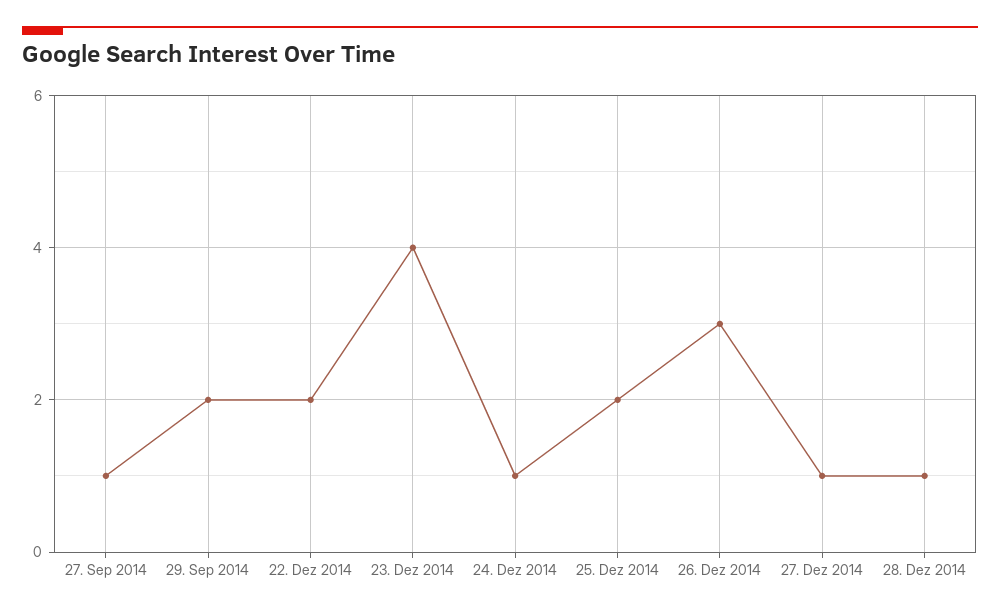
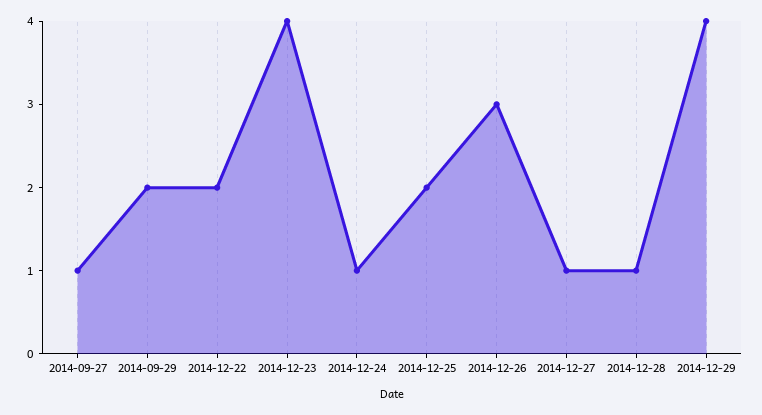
2014-12-29: none -> 4

